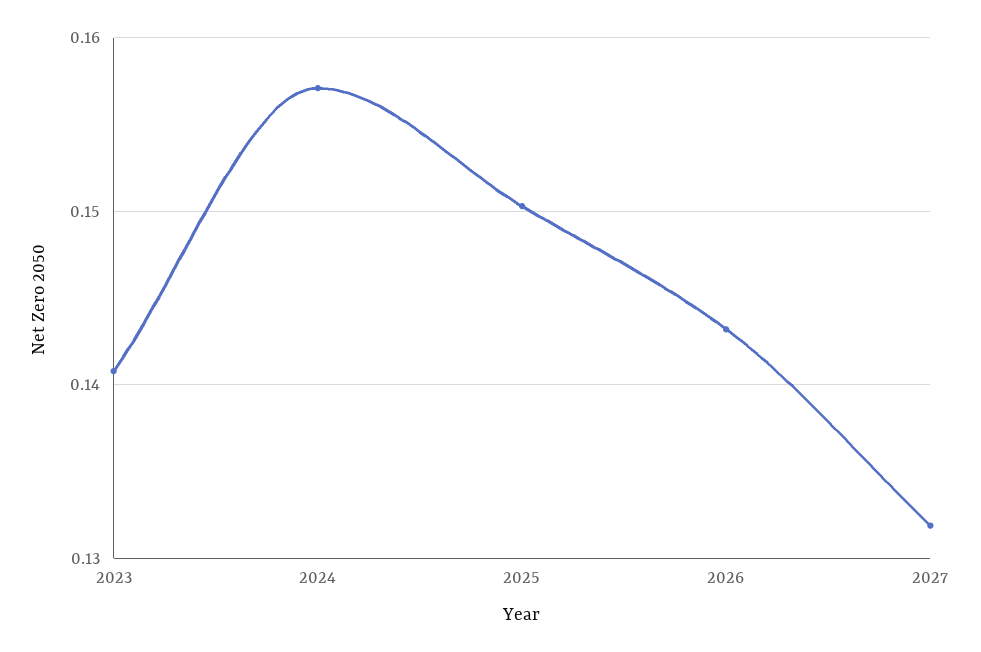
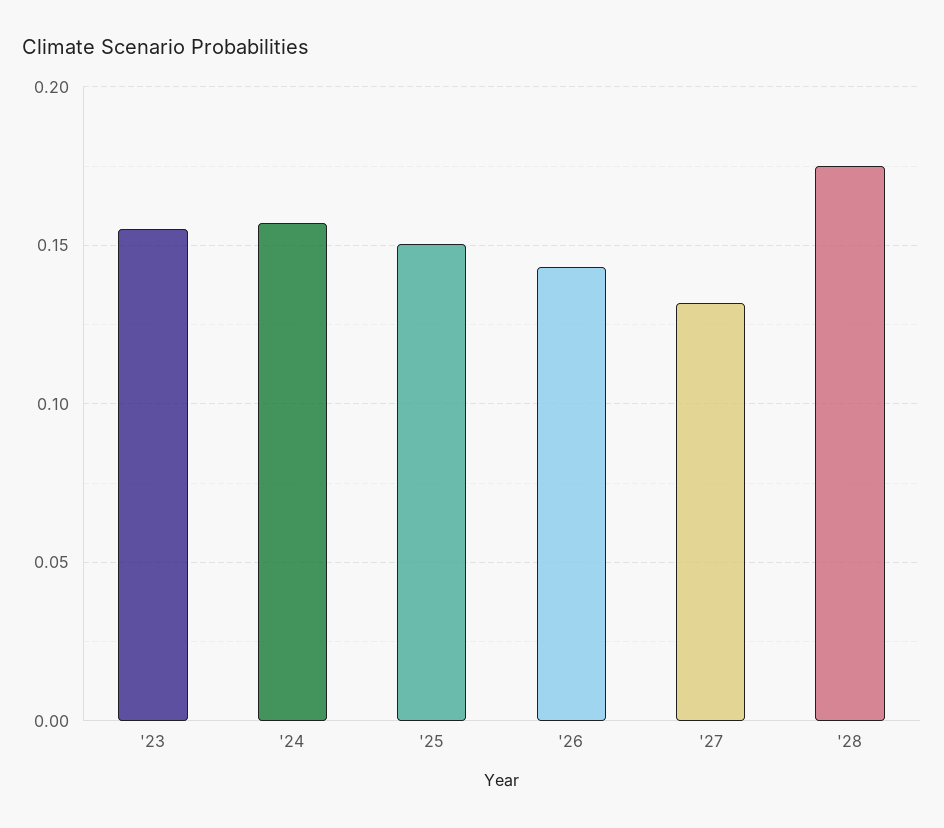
2023: 0.141 -> 0.155
'28: none -> 0.175

